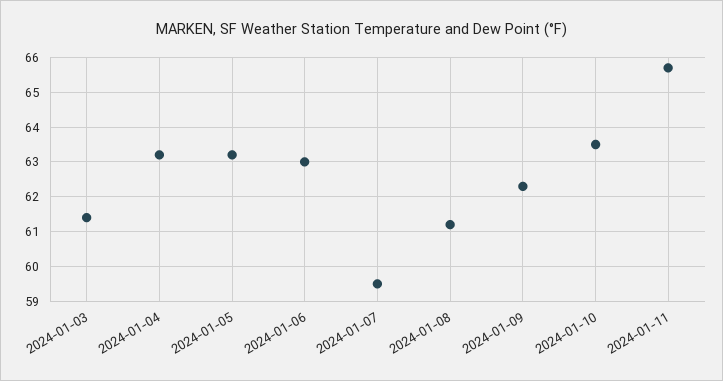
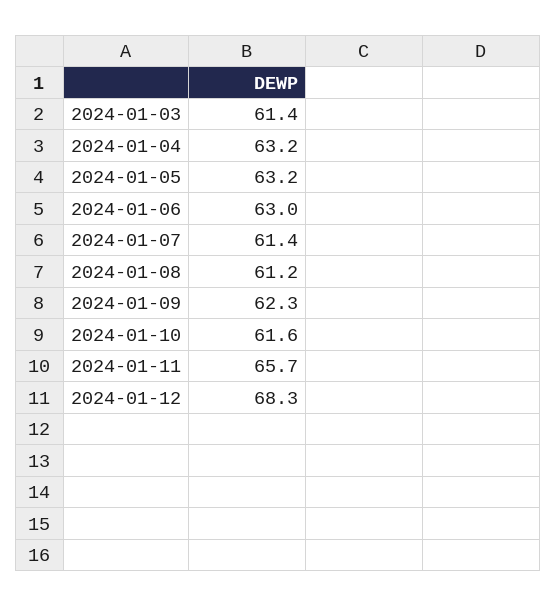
2024-01-07: 59.5 -> 61.4
2024-01-10: 63.5 -> 61.6
2024-01-12: none -> 68.3

